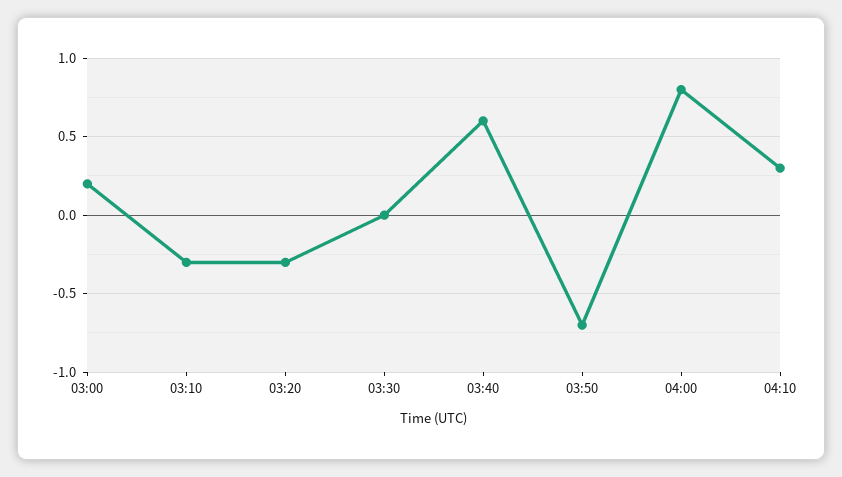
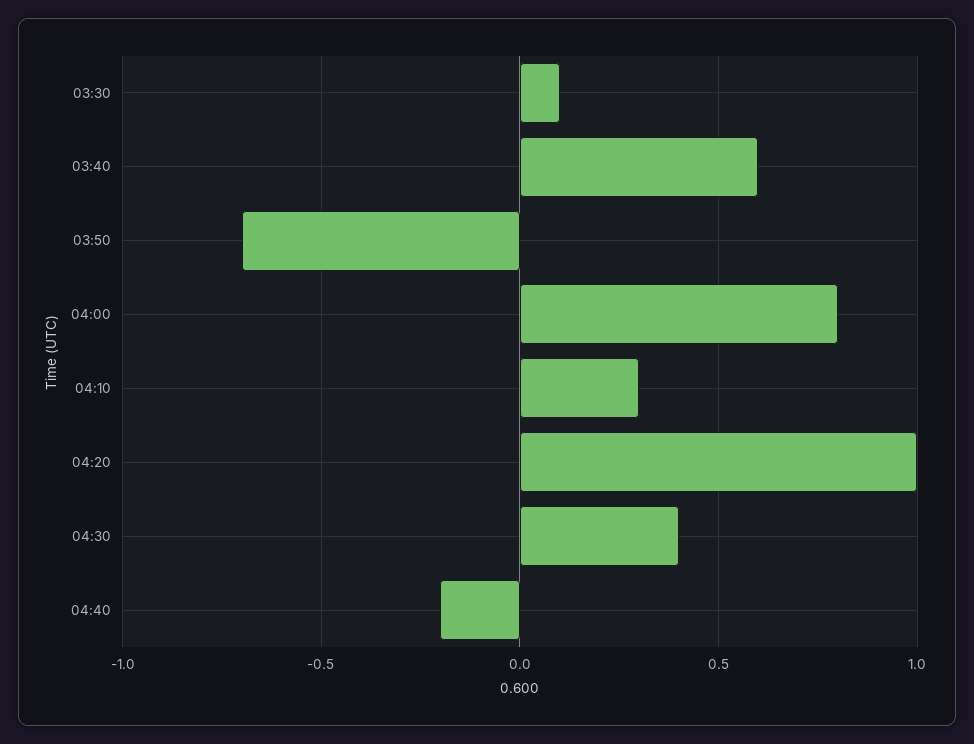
03:00: 0.2 -> none
03:10: -0.3 -> none
03:20: -0.3 -> none
03:30: 0 -> 0.1
04:20: none -> 1
04:30: none -> 0.4
04:40: none -> -0.2

